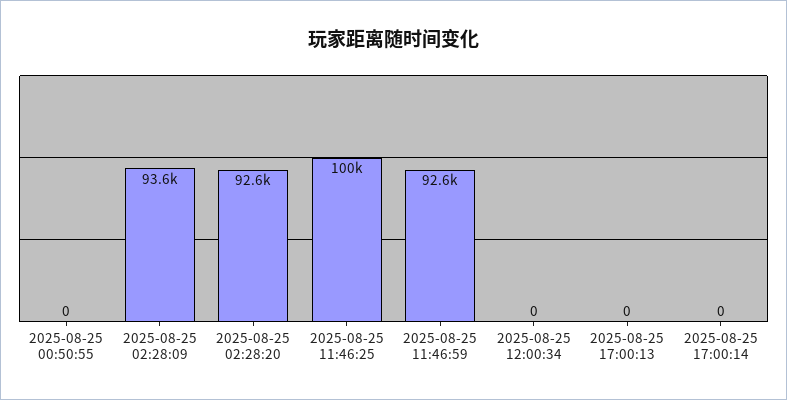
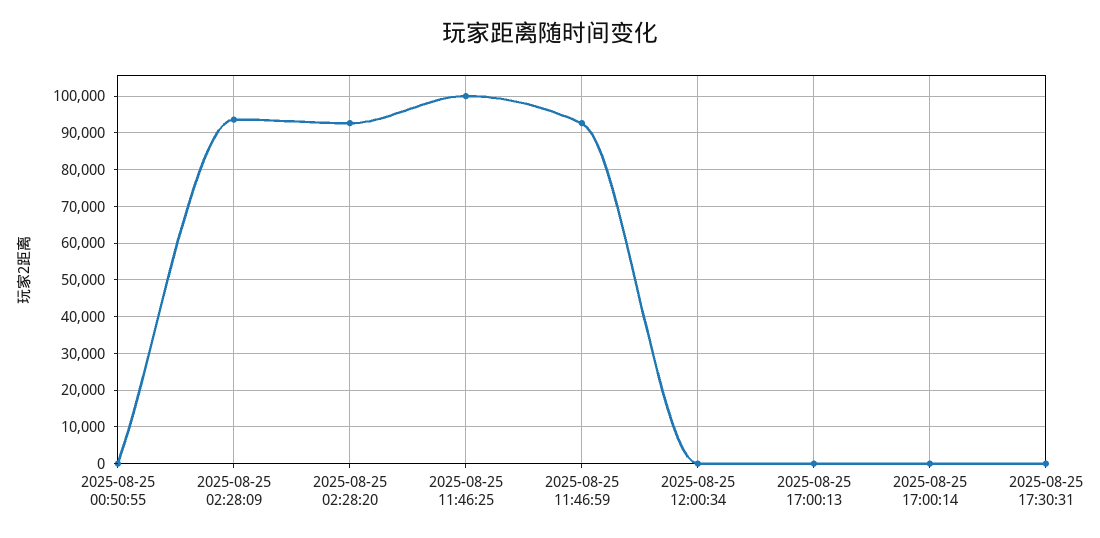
2025-08-25 17:30:31: none -> 0

